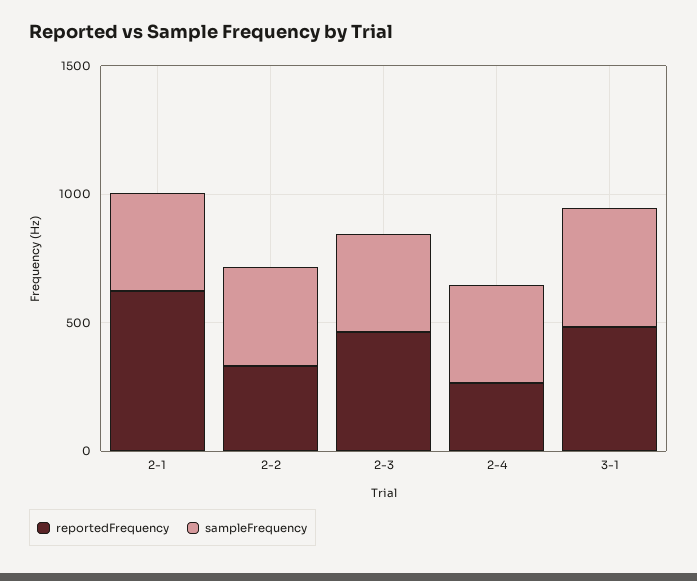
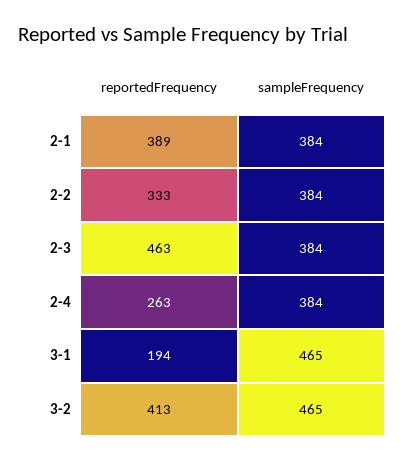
reportedFrequency, 2-1: 600 -> 389
reportedFrequency, 3-1: 500 -> 194
reportedFrequency, 3-2: none -> 413
sampleFrequency, 3-2: none -> 465

